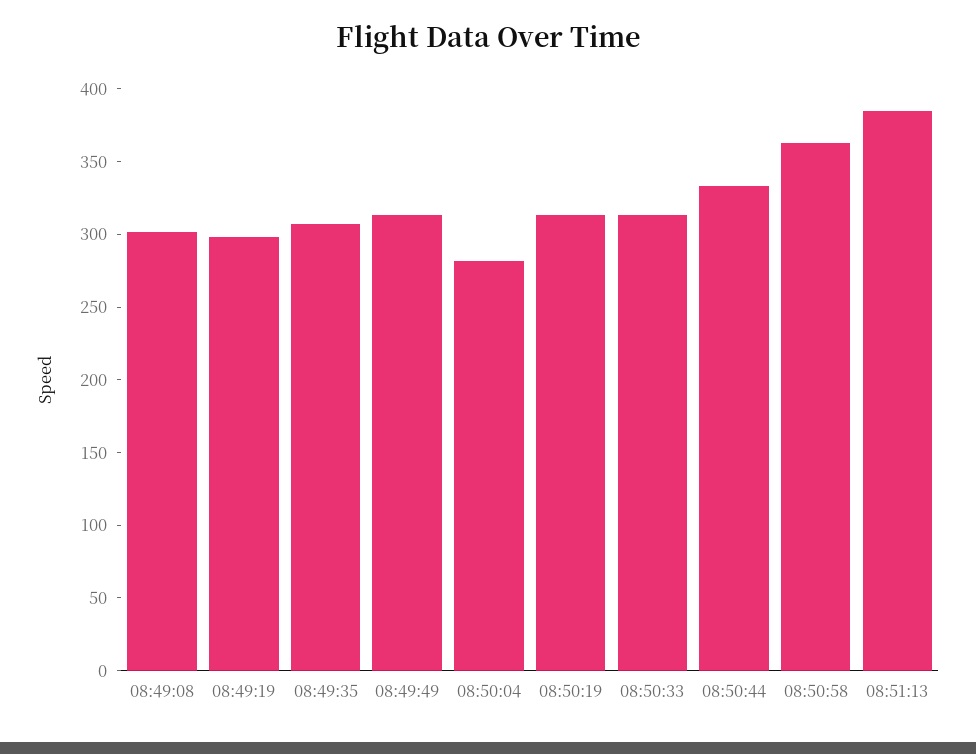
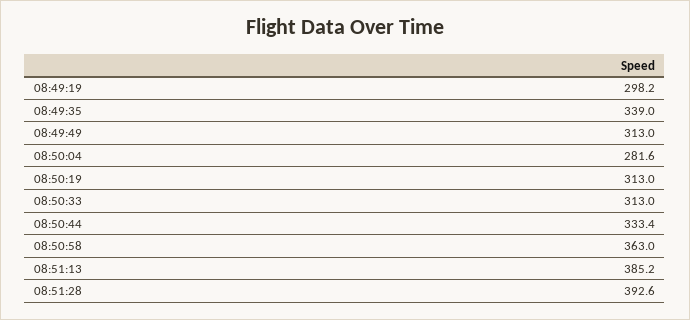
08:49:08: 300 -> none
08:49:35: 310 -> 339
08:51:28: none -> 392.6

